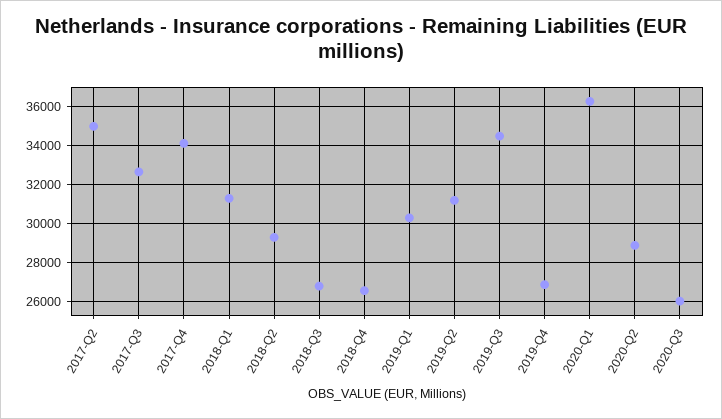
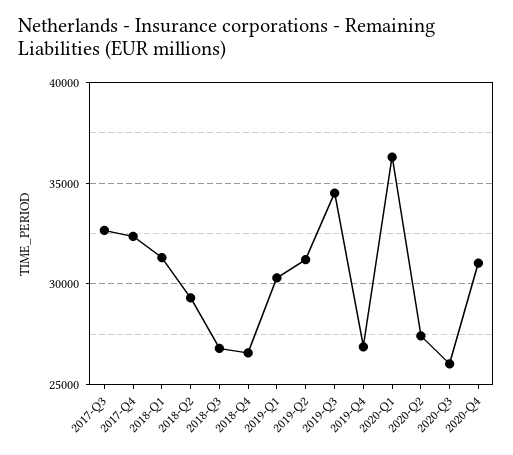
2017-Q2: 35000 -> none
2017-Q4: 34000 -> 32500
2020-Q2: 29000 -> 27500
2020-Q4: none -> 31000

